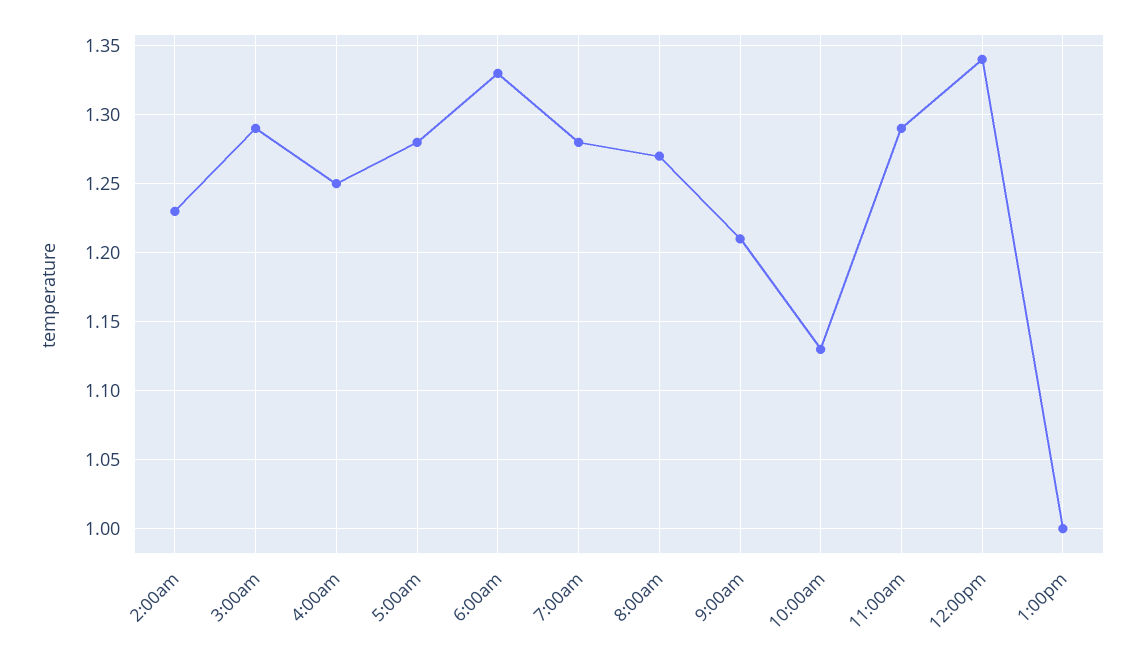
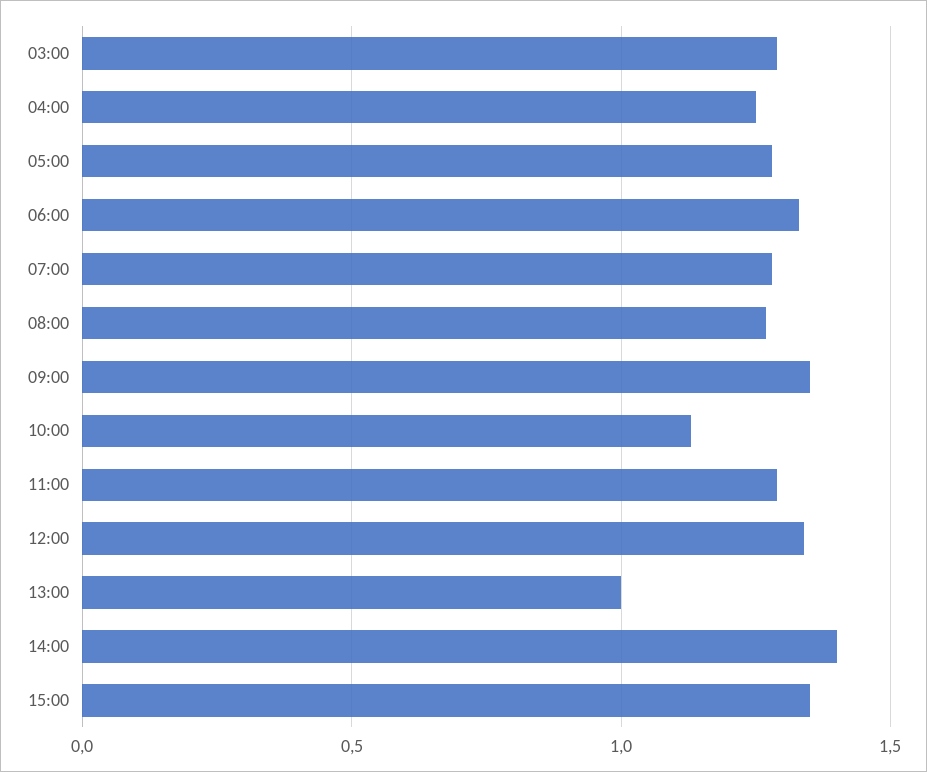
2:00am: 1.23 -> none
9:00am: 1.21 -> 1.35
14:00: none -> 1.4
15:00: none -> 1.35

